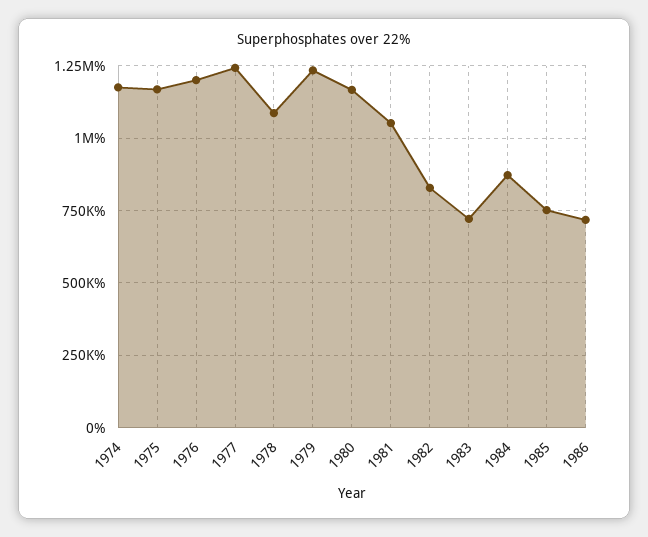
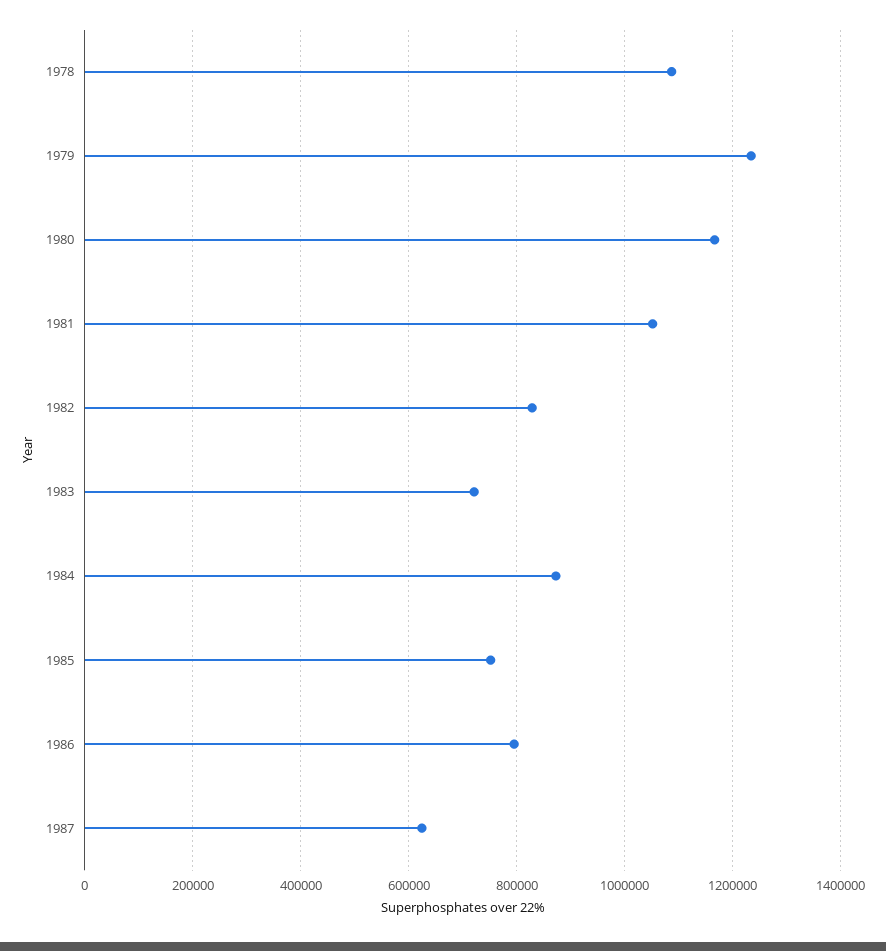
1974: 1175000 -> none
1975: 1175000 -> none
1976: 1200000 -> none
1977: 1250000 -> none
1986: 725000 -> 800000
1987: none -> 620000

